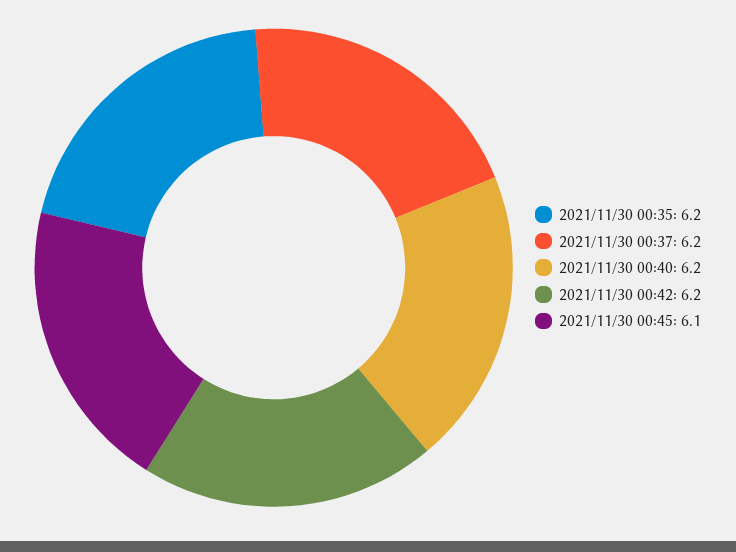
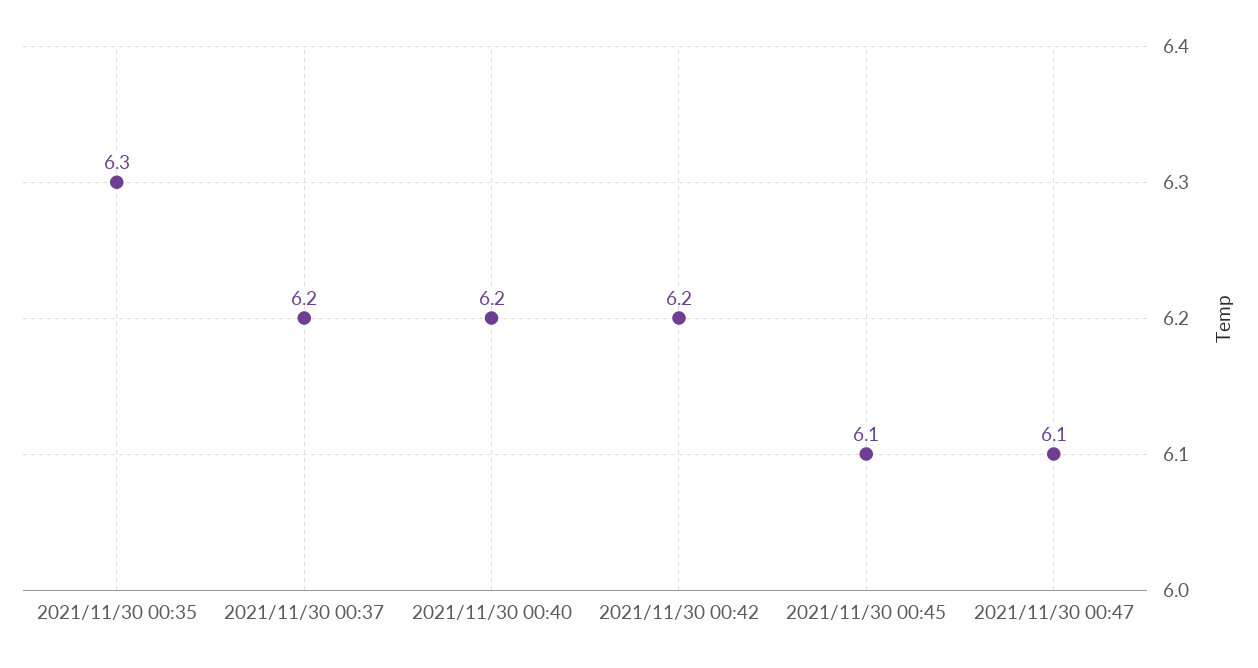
2021/11/30 00:35: 6.2 -> 6.3
2021/11/30 00:47: none -> 6.1

